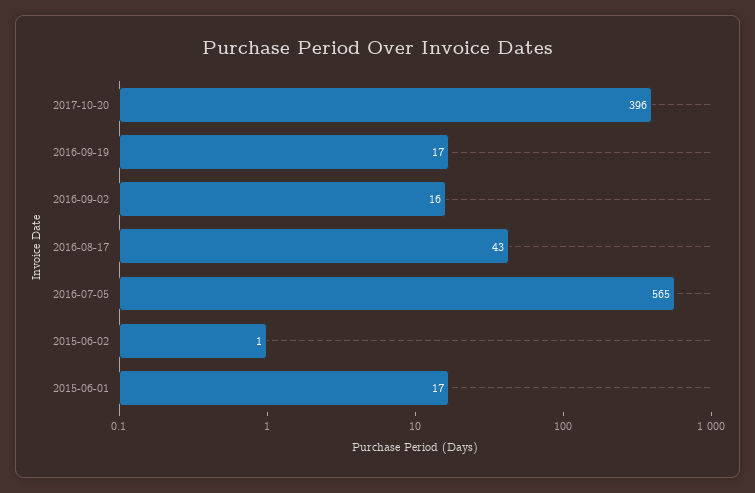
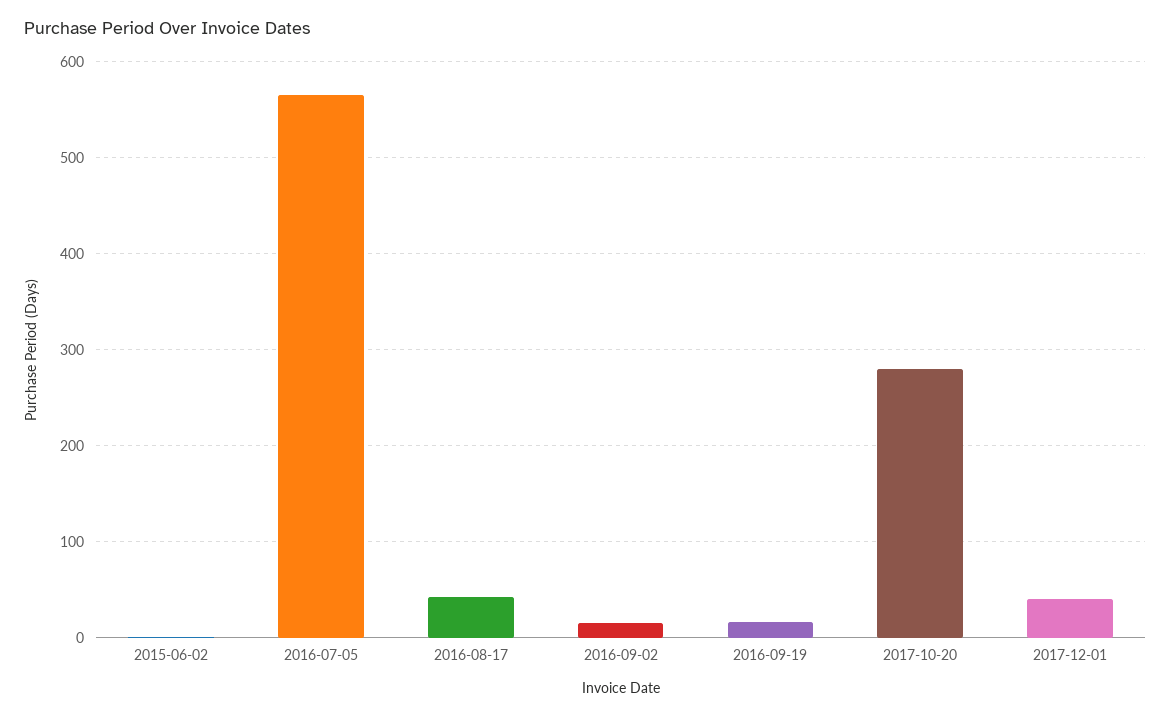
2017-10-20: 396 -> 280
2015-06-01: 17 -> none
2017-12-01: none -> 40

